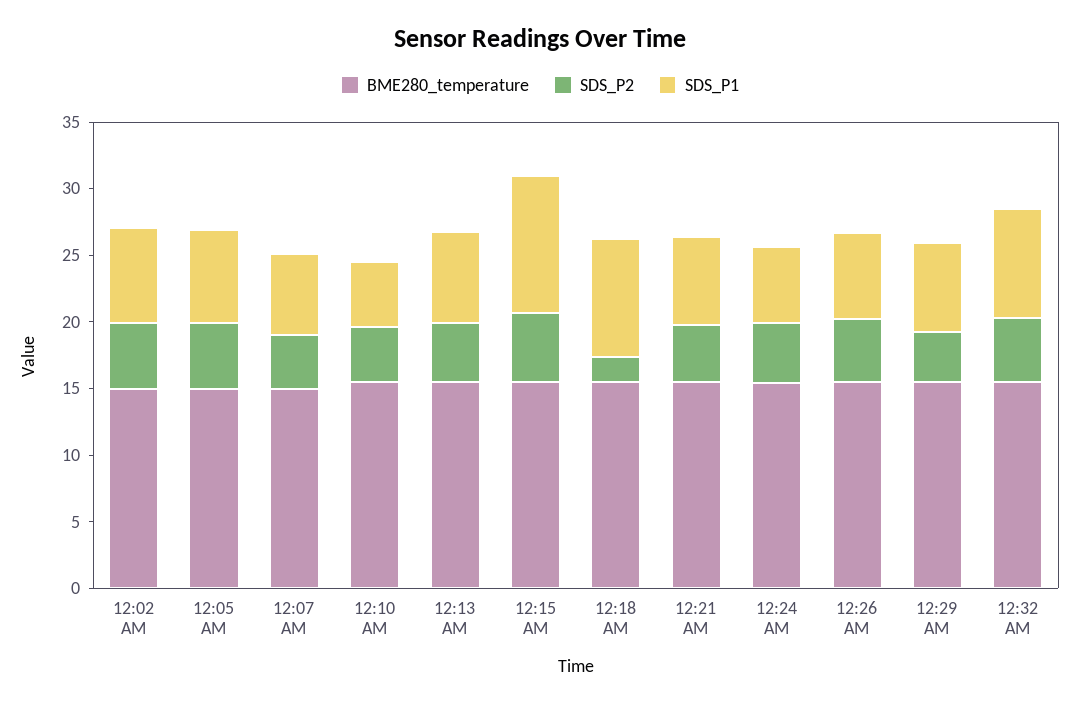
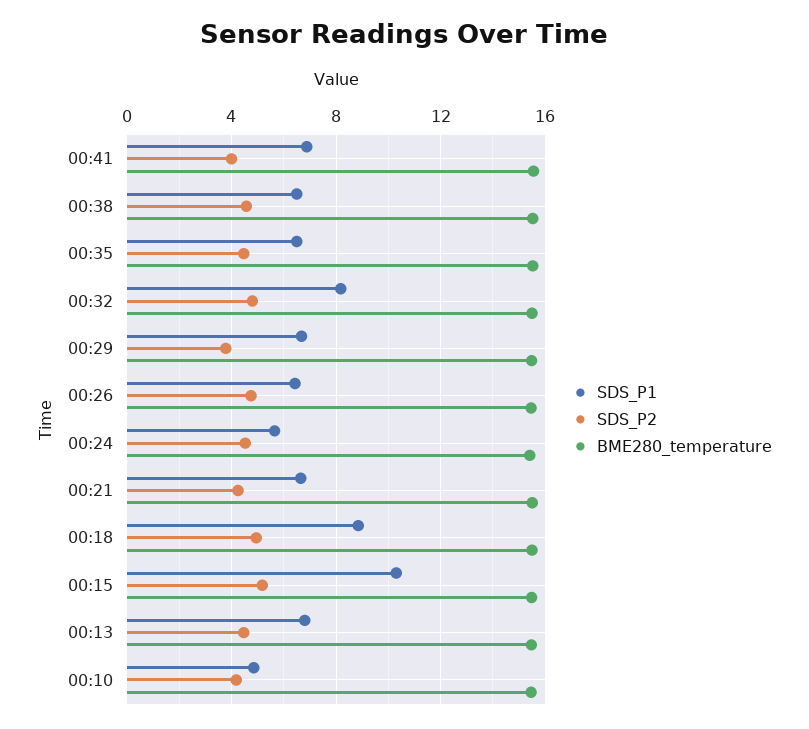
BME280_temperature, 12:02 AM: 15 -> none
SDS_P2, 12:02 AM: 5 -> none
SDS_P1, 12:02 AM: 7 -> none
BME280_temperature, 12:05 AM: 15 -> none
SDS_P2, 12:05 AM: 5 -> none
SDS_P1, 12:05 AM: 7 -> none
BME280_temperature, 12:07 AM: 15 -> none
SDS_P2, 12:07 AM: 4 -> none
SDS_P1, 12:07 AM: 6 -> none
SDS_P2, 12:18 AM: 2 -> 5
SDS_P1, 00:41: none -> 7
SDS_P2, 00:41: none -> 4
BME280_temperature, 00:41: none -> 15.5
SDS_P1, 00:38: none -> 6.5
SDS_P2, 00:38: none -> 4.5
BME280_temperature, 00:38: none -> 15.5
SDS_P1, 00:35: none -> 6.5
SDS_P2, 00:35: none -> 4.5
BME280_temperature, 00:35: none -> 15.5

